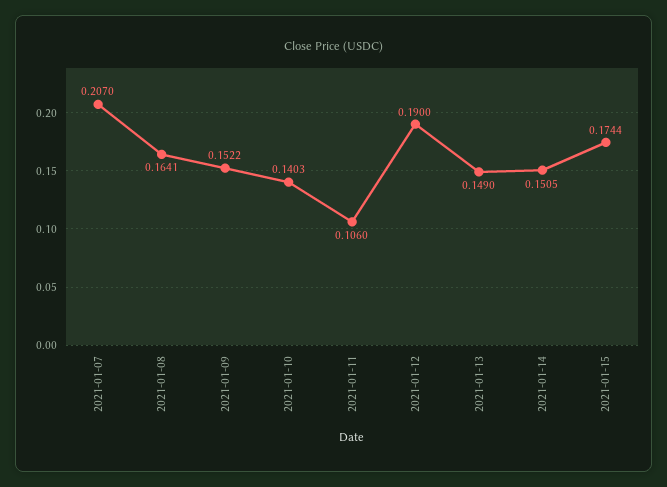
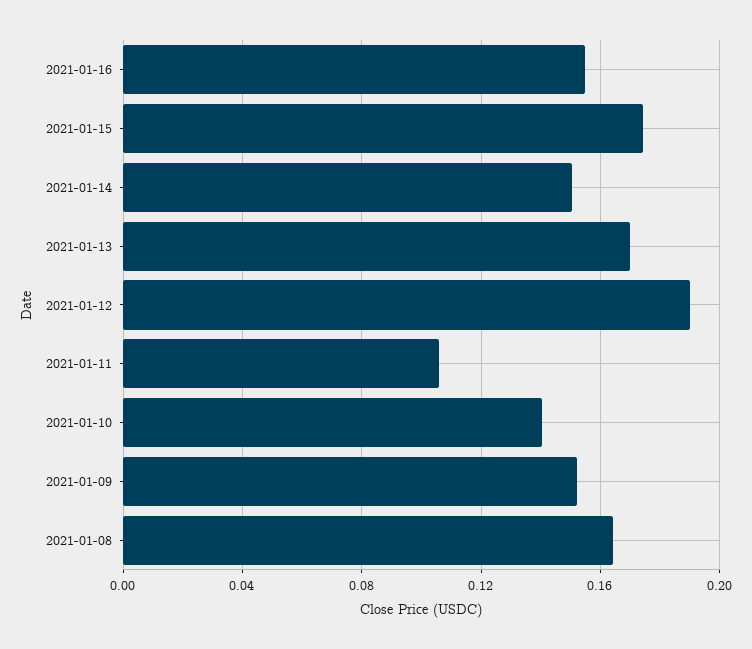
2021-01-07: 0.207 -> none
2021-01-13: 0.149 -> 0.17
2021-01-16: none -> 0.155

